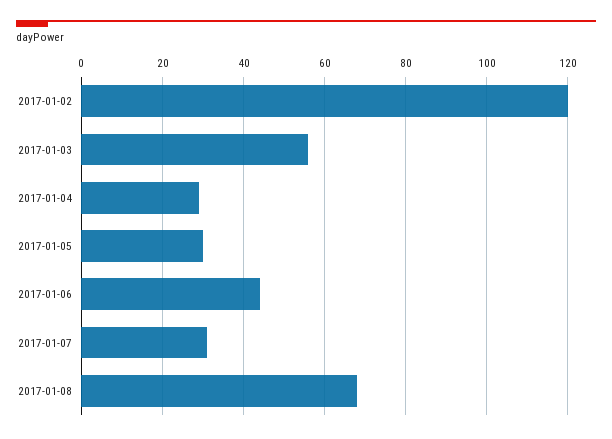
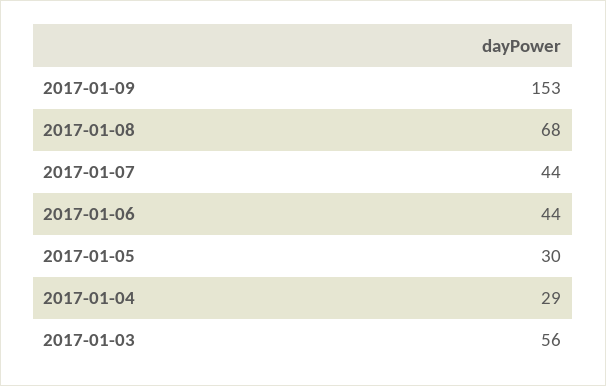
2017-01-02: 120 -> none
2017-01-07: 30 -> 44
2017-01-09: none -> 153

